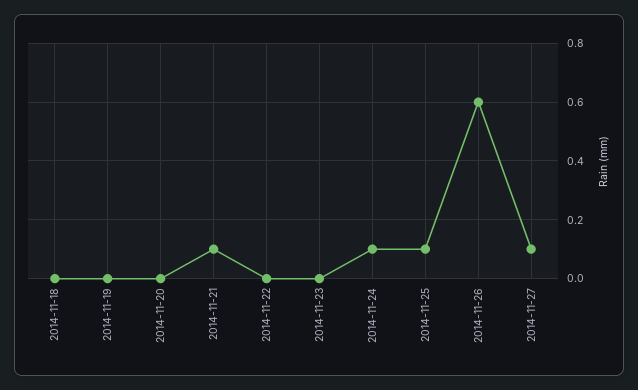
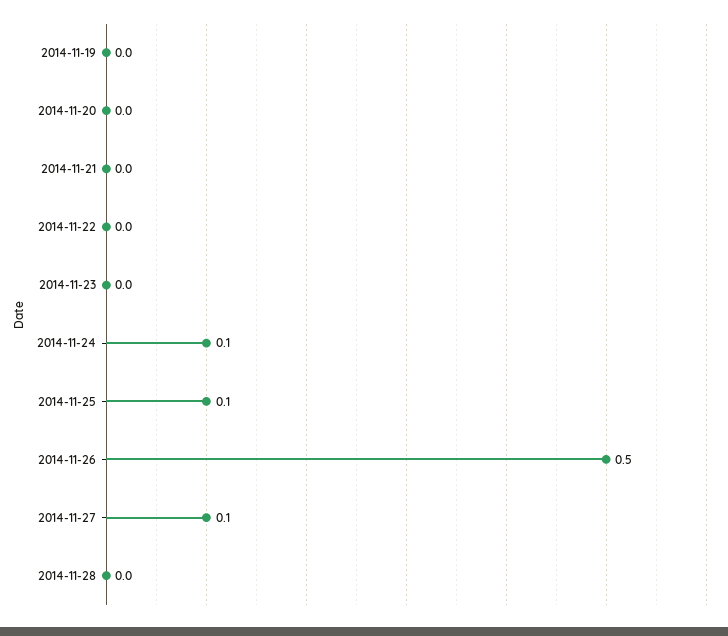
2014-11-18: 0 -> none
2014-11-21: 0.1 -> 0
2014-11-26: 0.6 -> 0.5
2014-11-28: none -> 0

